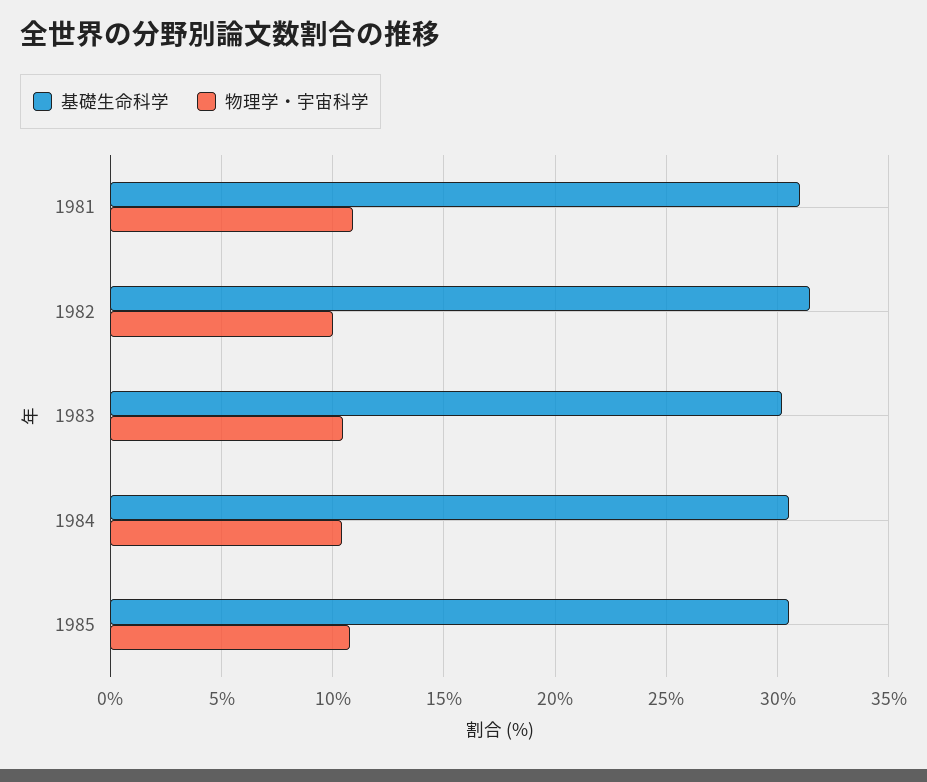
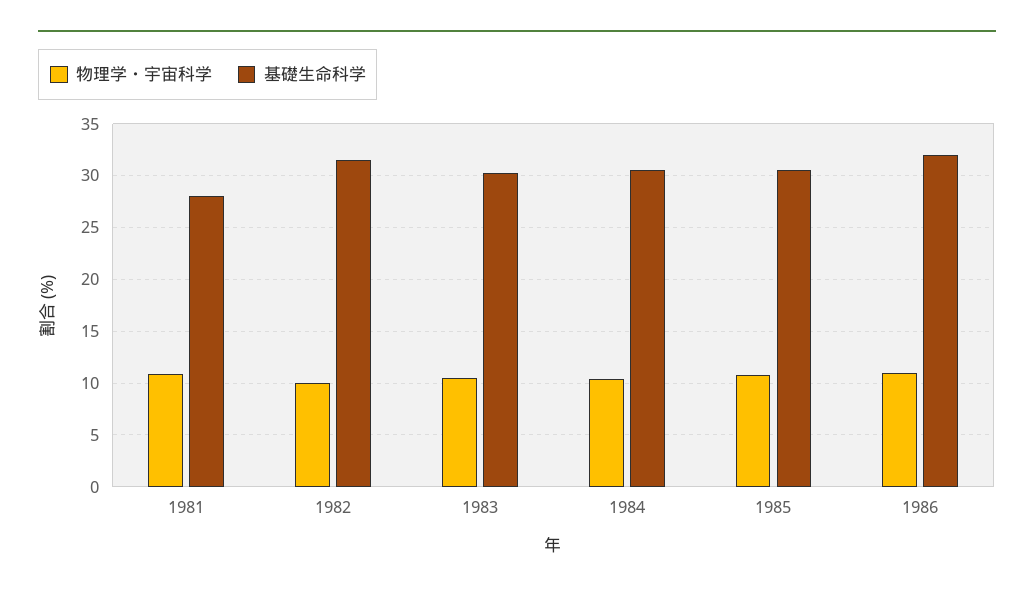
基礎生命科学, 1981: 31 -> 28
物理学・宇宙科学, 1986: none -> 11
基礎生命科学, 1986: none -> 32

